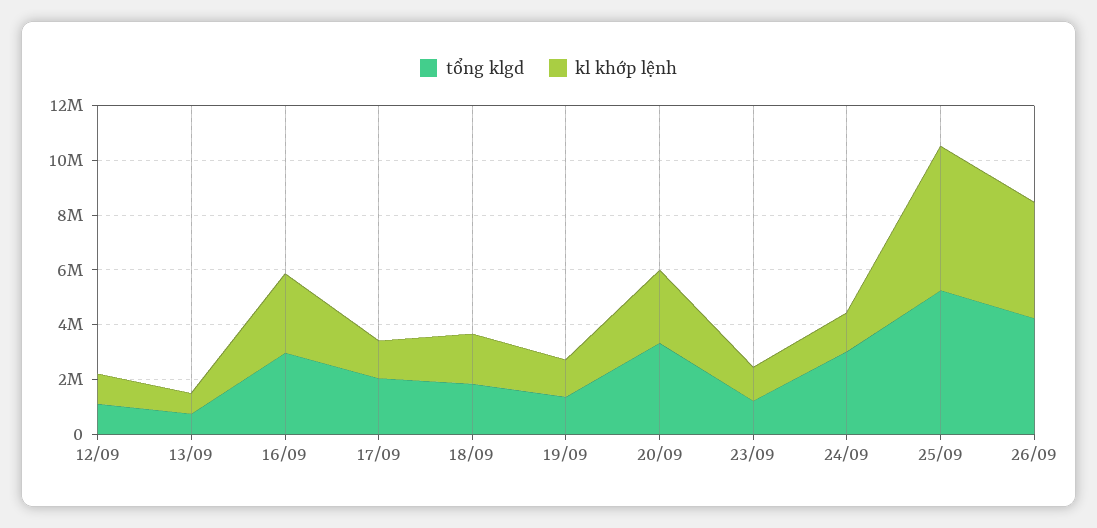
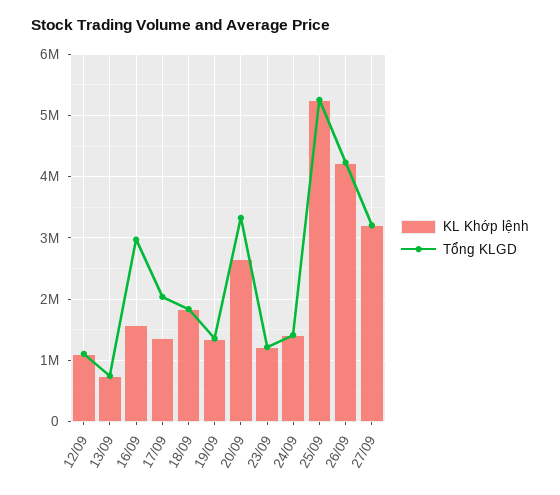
kl khớp lệnh, 16/09: 3000000 -> 1600000
tổng klgd, 24/09: 3000000 -> 1400000
kl khớp lệnh, 27/09: none -> 3200000
tổng klgd, 27/09: none -> 3200000

